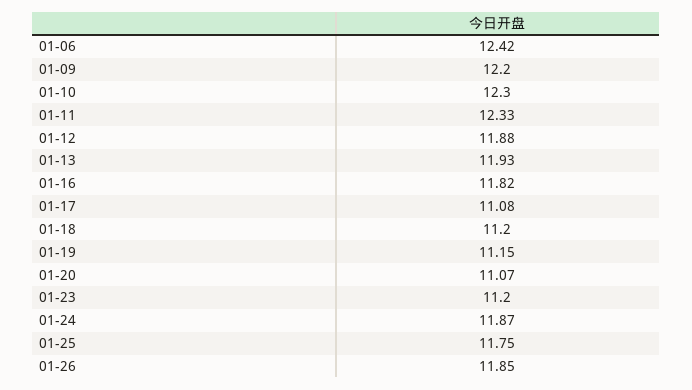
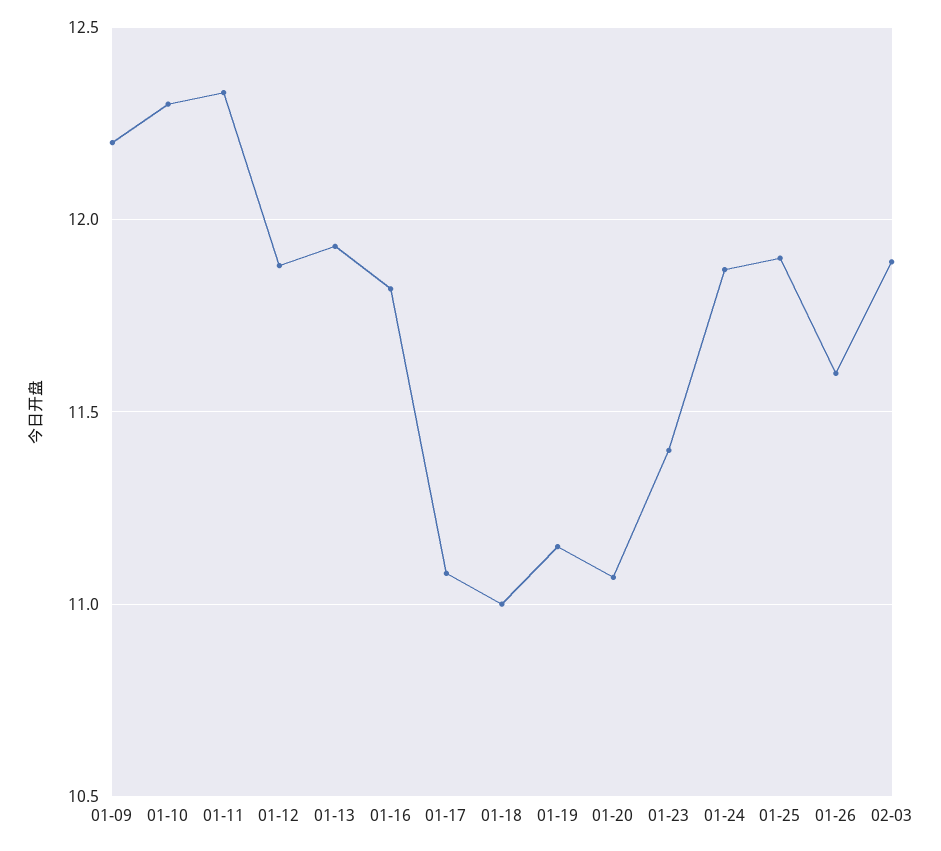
01-06: 12.42 -> none
01-18: 11.2 -> 11
01-23: 11.2 -> 11.4
01-25: 11.75 -> 11.9
01-26: 11.85 -> 11.6
02-03: none -> 11.9

